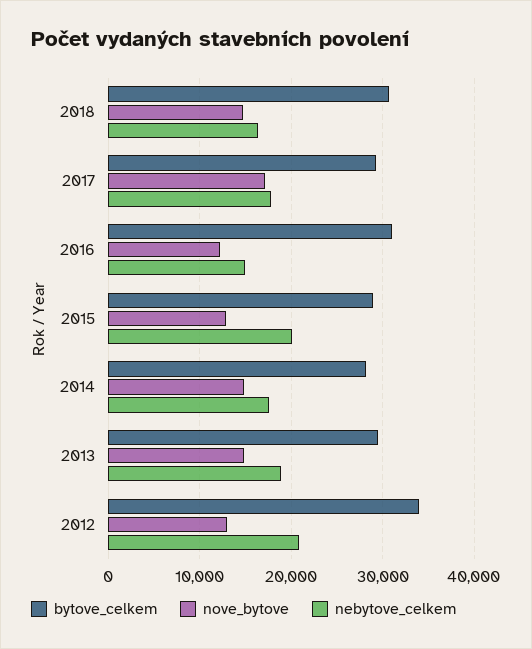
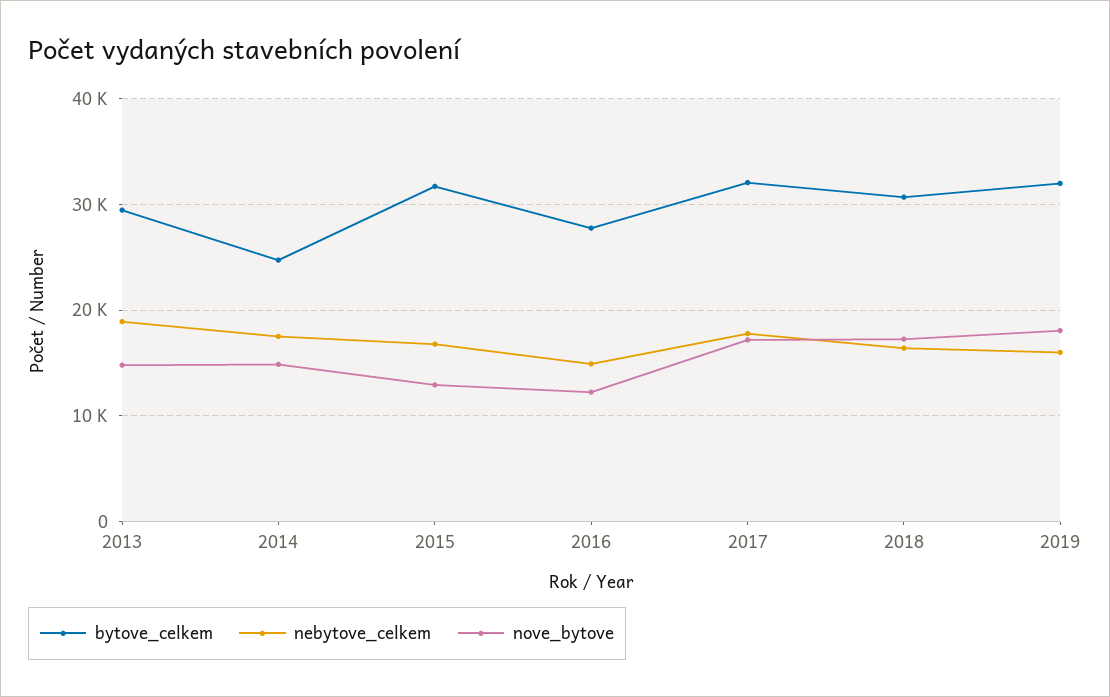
nove_bytove, 2018: 15000 -> 17000
bytove_celkem, 2017: 29000 -> 32000
bytove_celkem, 2016: 31000 -> 28000
bytove_celkem, 2015: 29000 -> 32000
nebytove_celkem, 2015: 20000 -> 17000
bytove_celkem, 2014: 28000 -> 25000
bytove_celkem, 2012: 34000 -> none
nove_bytove, 2012: 13000 -> none
nebytove_celkem, 2012: 21000 -> none
bytove_celkem, 2019: none -> 32000
nebytove_celkem, 2019: none -> 16000
nove_bytove, 2019: none -> 18000

